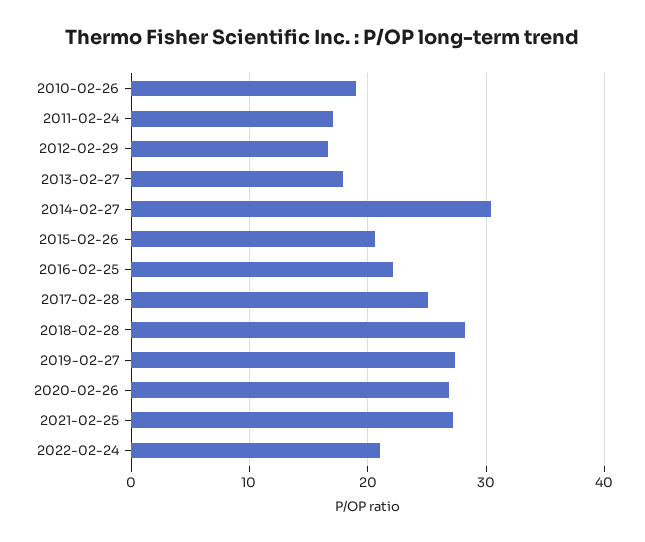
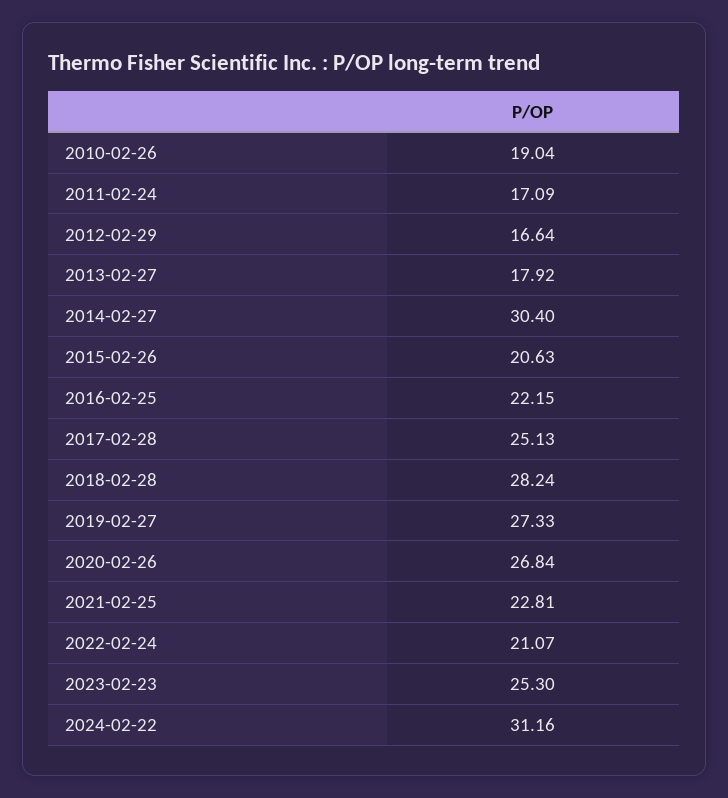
2021-02-25: 27 -> 22.81
2023-02-23: none -> 25.3
2024-02-22: none -> 31.16

